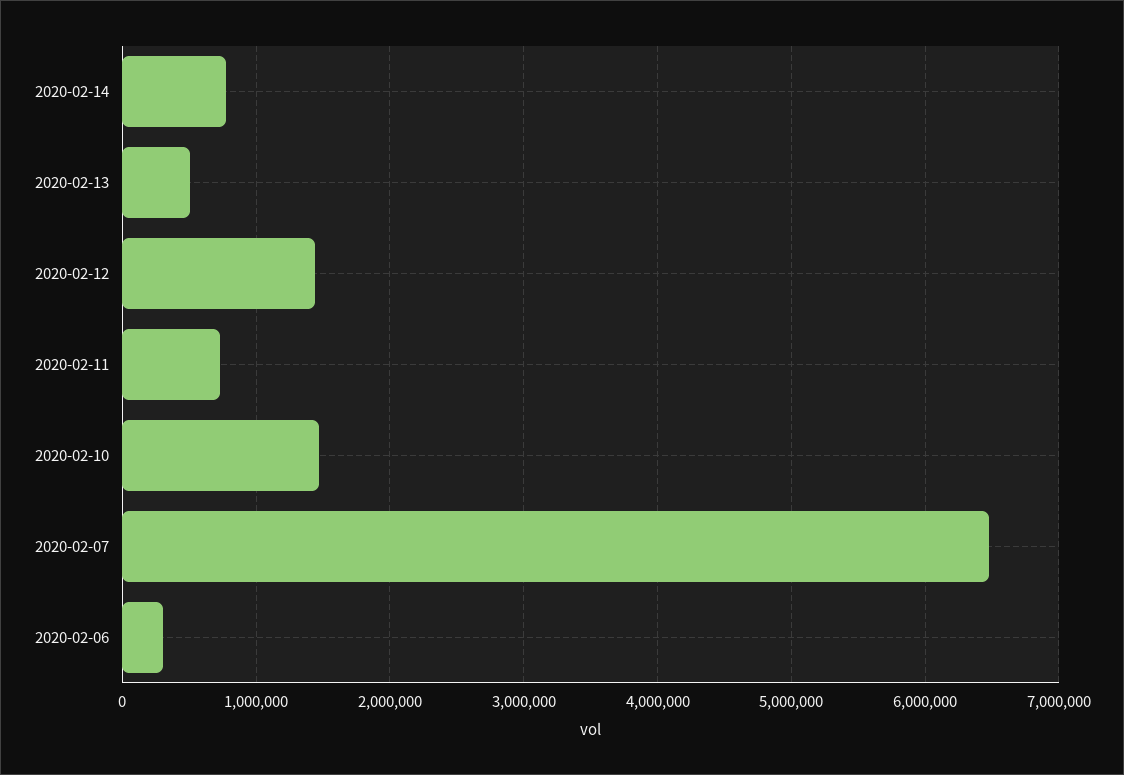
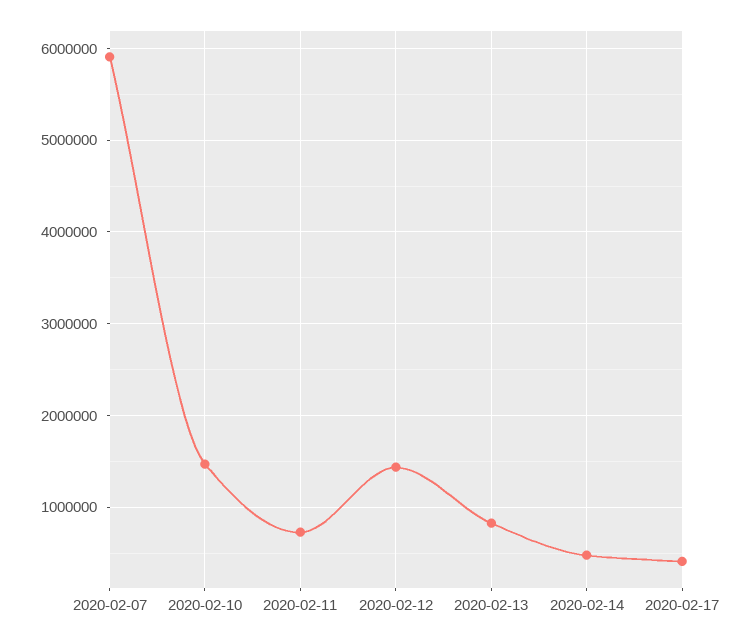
2020-02-14: 800000 -> 500000
2020-02-13: 500000 -> 800000
2020-02-07: 6500000 -> 5900000
2020-02-06: 300000 -> none
2020-02-17: none -> 400000

